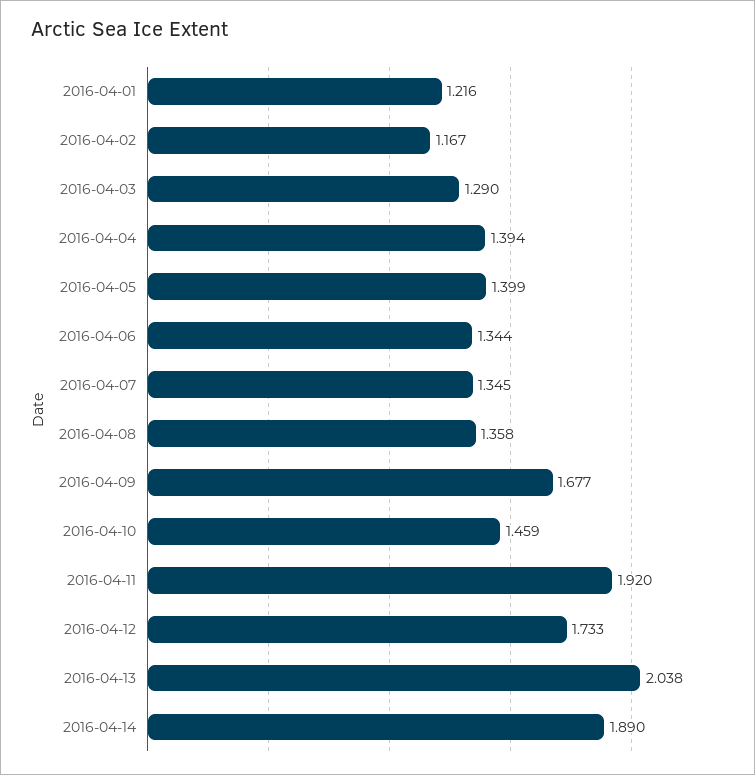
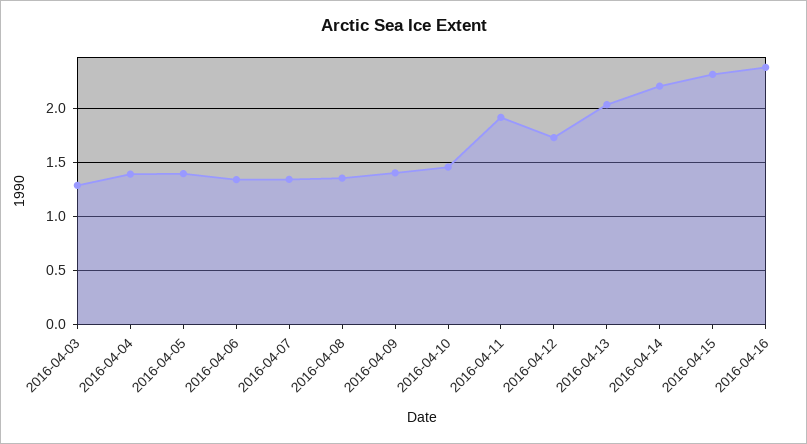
2016-04-01: 1.216 -> none
2016-04-02: 1.167 -> none
2016-04-09: 1.677 -> 1.4
2016-04-14: 1.89 -> 2.2
2016-04-15: none -> 2.3
2016-04-16: none -> 2.4

